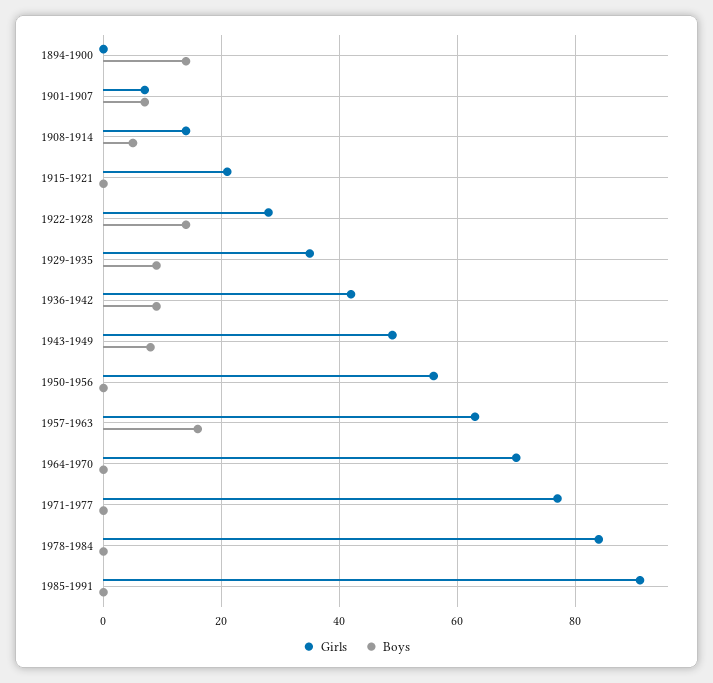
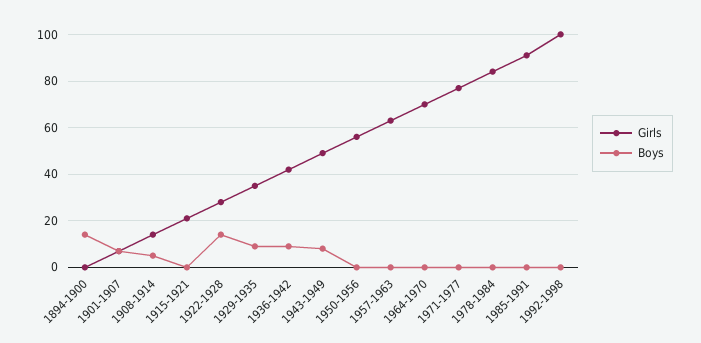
Boys, 1957-1963: 15 -> 0
Girls, 1992-1998: none -> 100
Boys, 1992-1998: none -> 0

